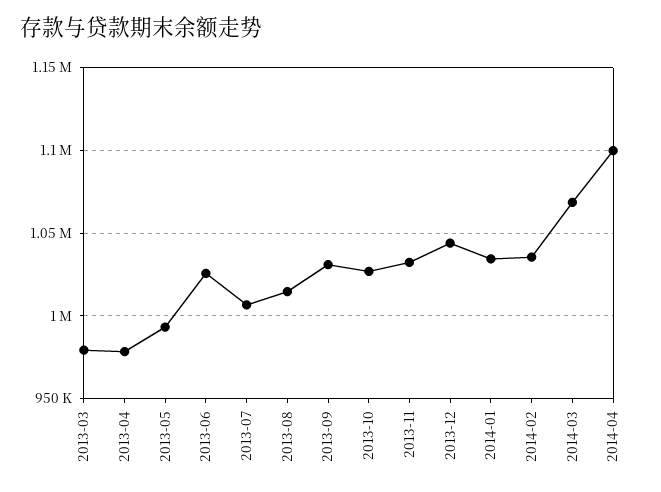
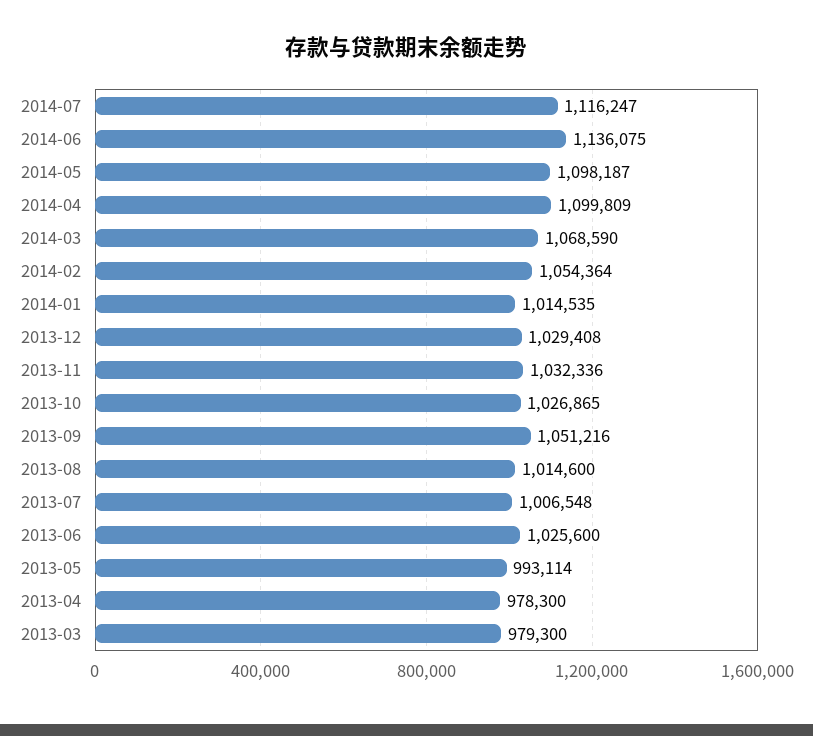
2013-09: 1030000 -> 1051216
2013-12: 1045000 -> 1029408
2014-01: 1035000 -> 1014535
2014-02: 1035000 -> 1054364
2014-07: none -> 1116247
2014-06: none -> 1136075
2014-05: none -> 1098187

